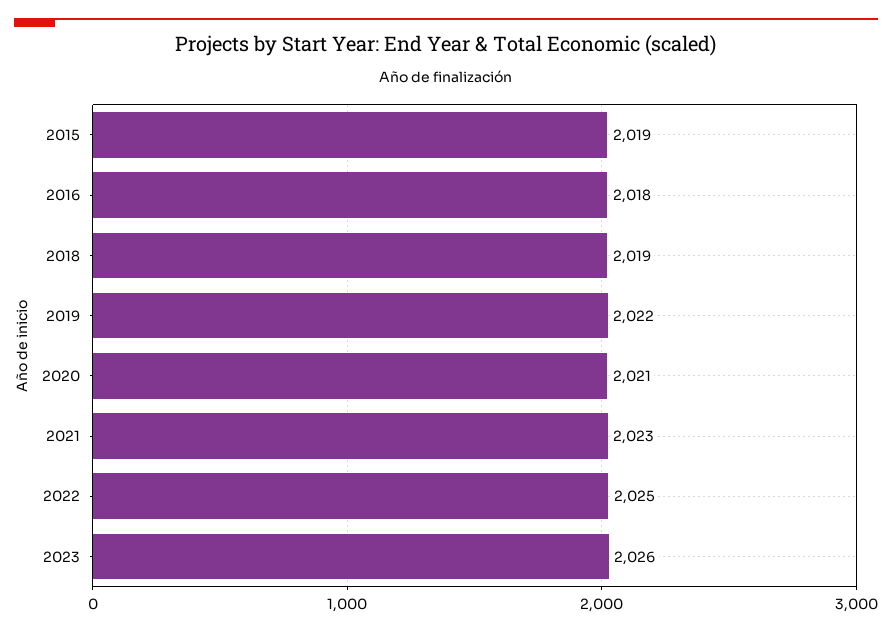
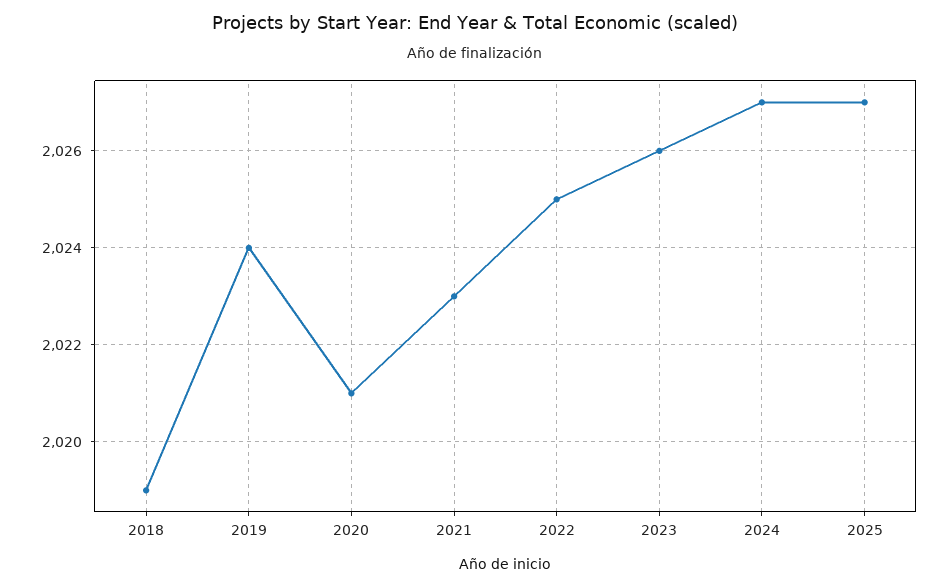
2015: 2019 -> none
2016: 2018 -> none
2019: 2022 -> 2024
2024: none -> 2027
2025: none -> 2027

